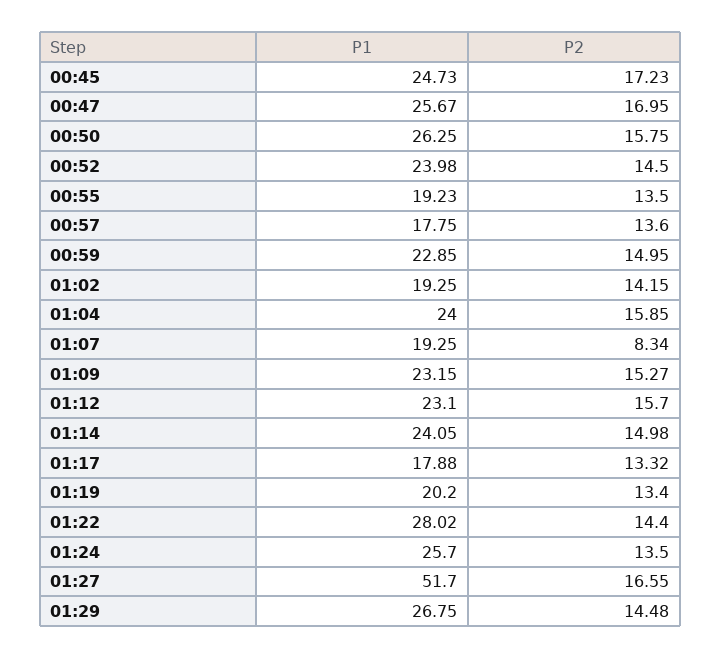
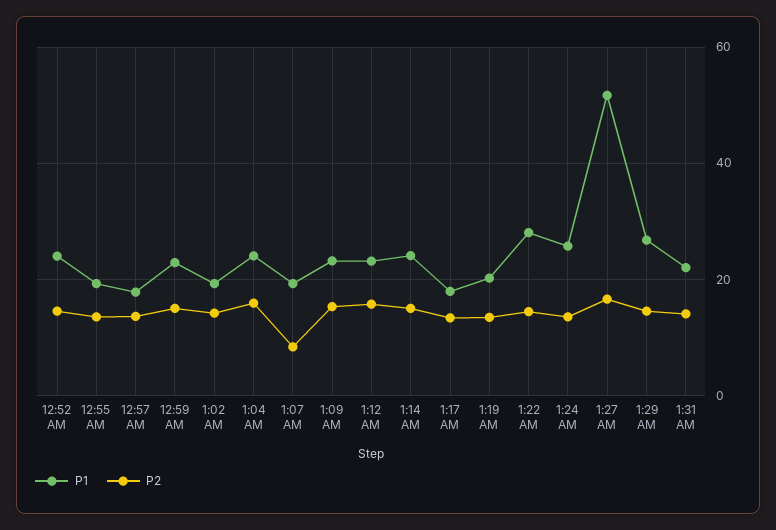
P1, 00:45: 24.73 -> none
P2, 00:45: 17.23 -> none
P1, 00:47: 25.67 -> none
P2, 00:47: 16.95 -> none
P1, 00:50: 26.25 -> none
P2, 00:50: 15.75 -> none
P1, 1:31 AM: none -> 22
P2, 1:31 AM: none -> 14

